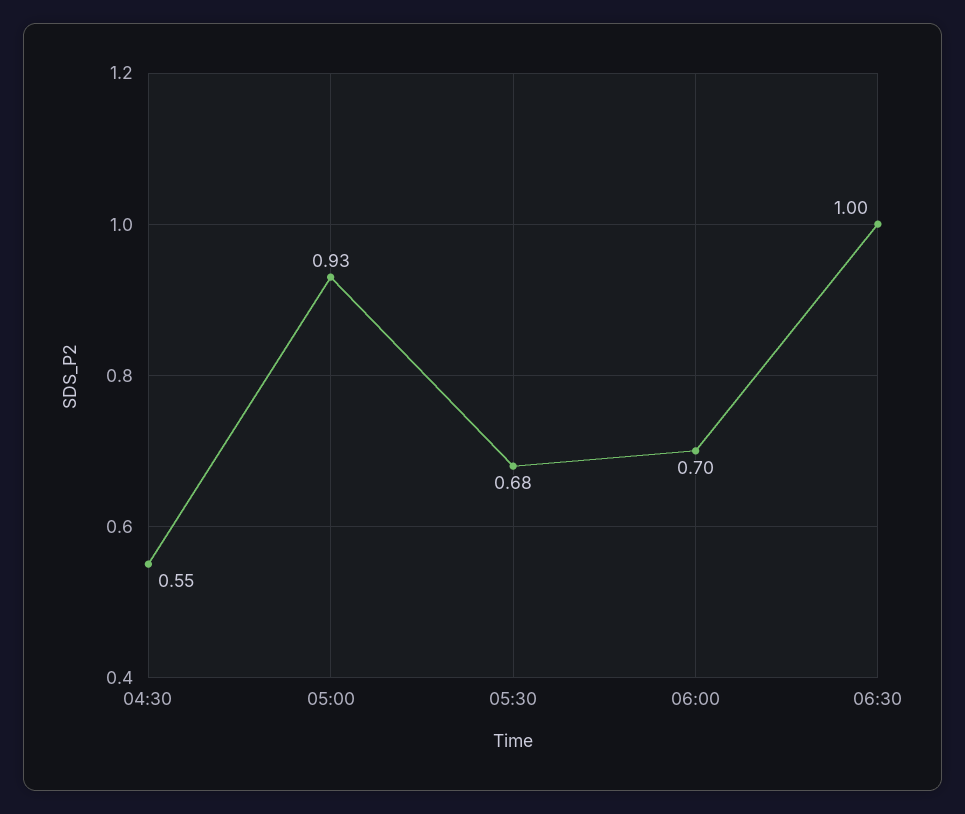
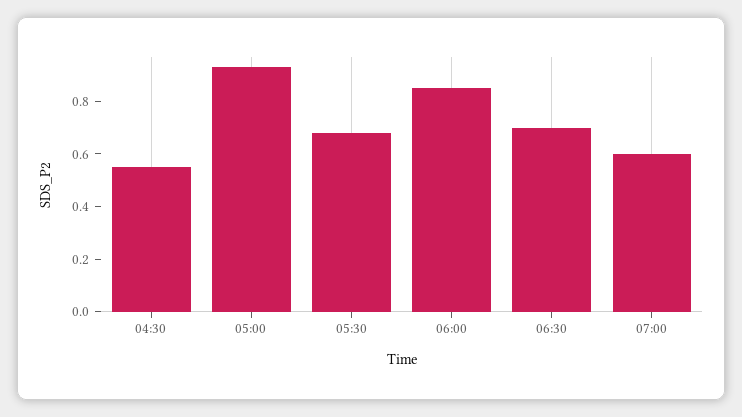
06:00: 0.7 -> 0.85
06:30: 1 -> 0.7
07:00: none -> 0.6

